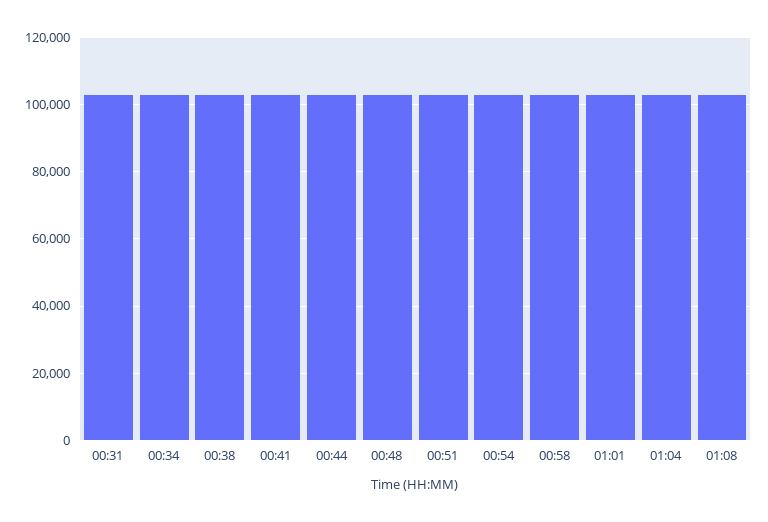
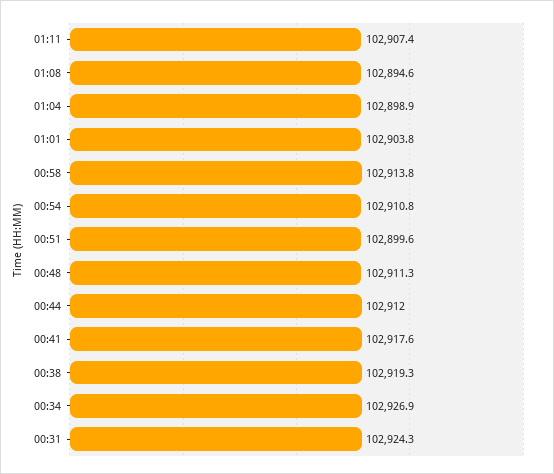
01:11: none -> 102907.4

